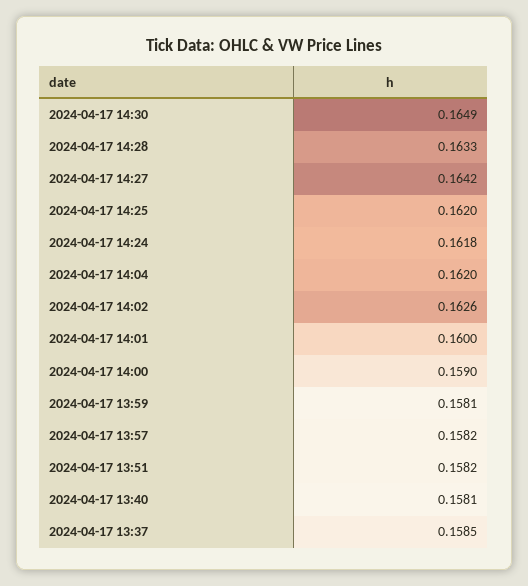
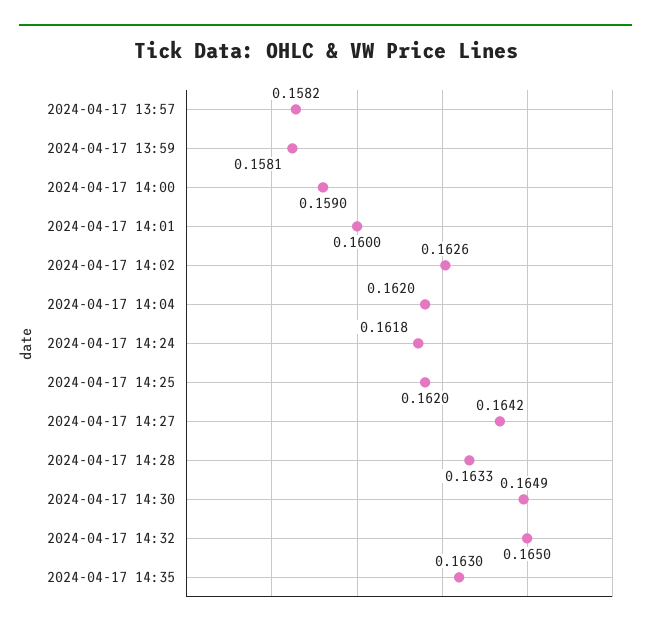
2024-04-17 13:51: 0.1582 -> none
2024-04-17 13:40: 0.1581 -> none
2024-04-17 13:37: 0.1585 -> none
2024-04-17 14:32: none -> 0.165
2024-04-17 14:35: none -> 0.163

